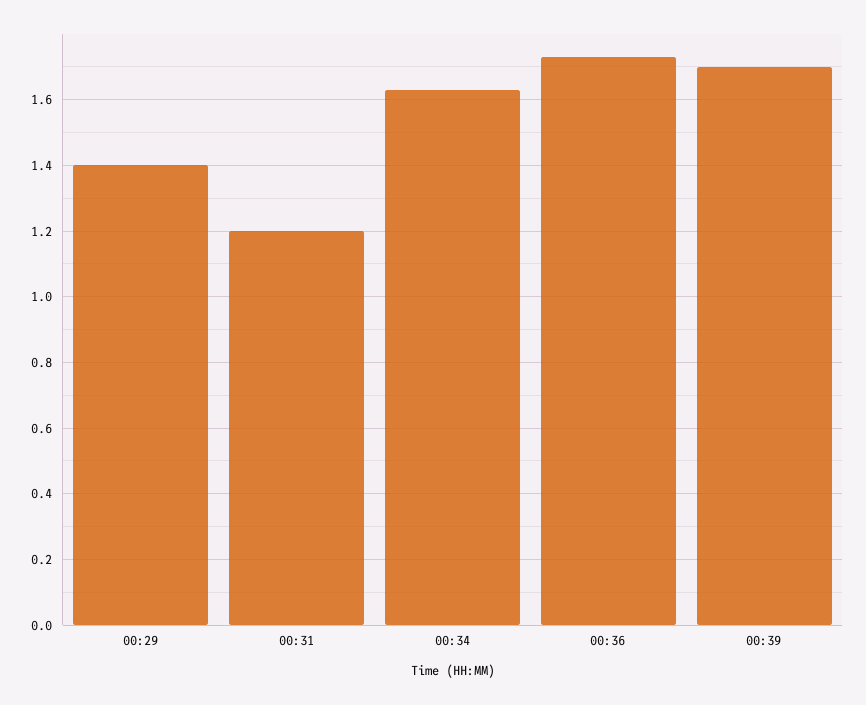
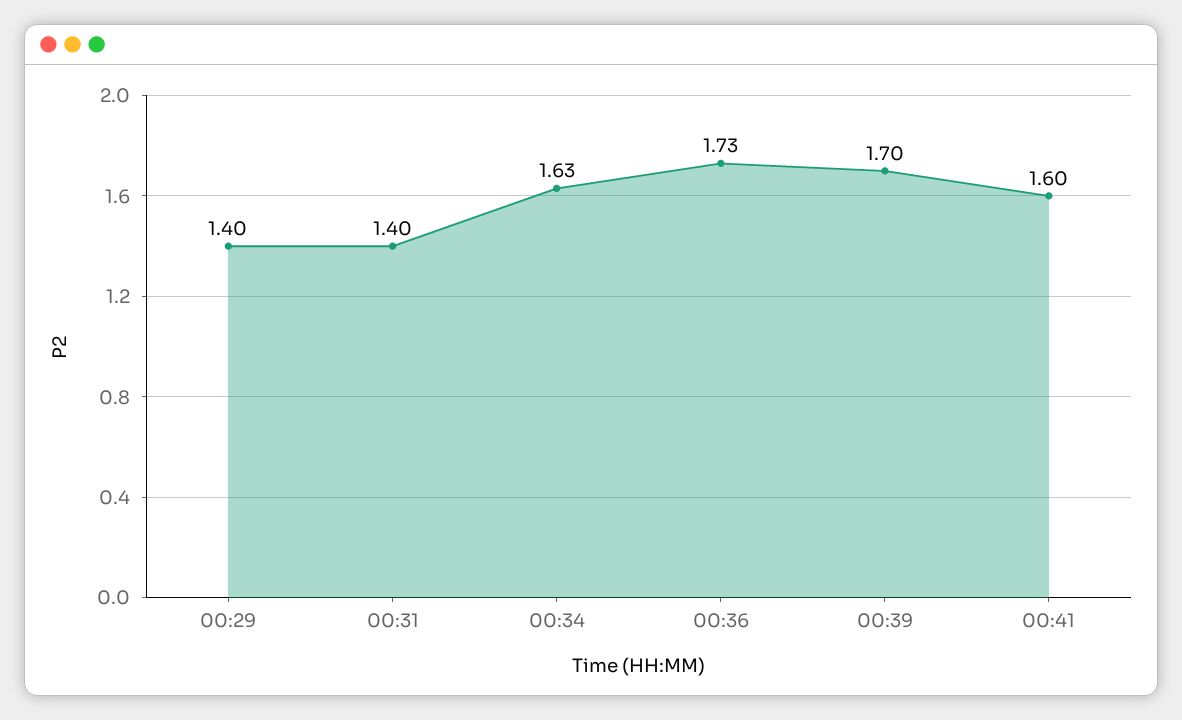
00:31: 1.2 -> 1.4
00:41: none -> 1.6

